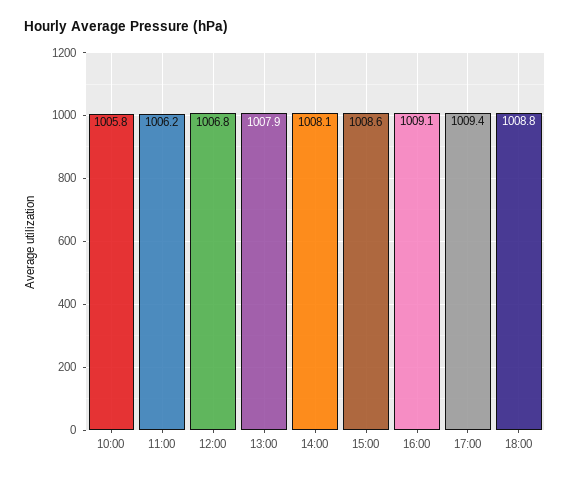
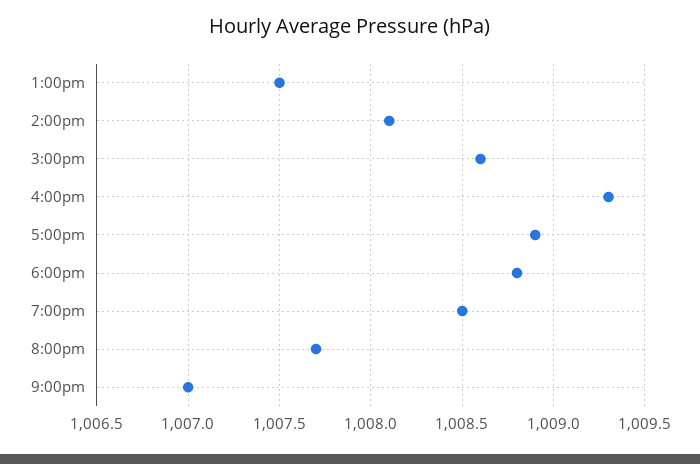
10:00: 1005.8 -> none
11:00: 1006.2 -> none
12:00: 1006.8 -> none
13:00: 1007.9 -> 1007.5
16:00: 1009.1 -> 1009.3
17:00: 1009.4 -> 1008.9
7:00pm: none -> 1008.5
8:00pm: none -> 1007.7
9:00pm: none -> 1007

